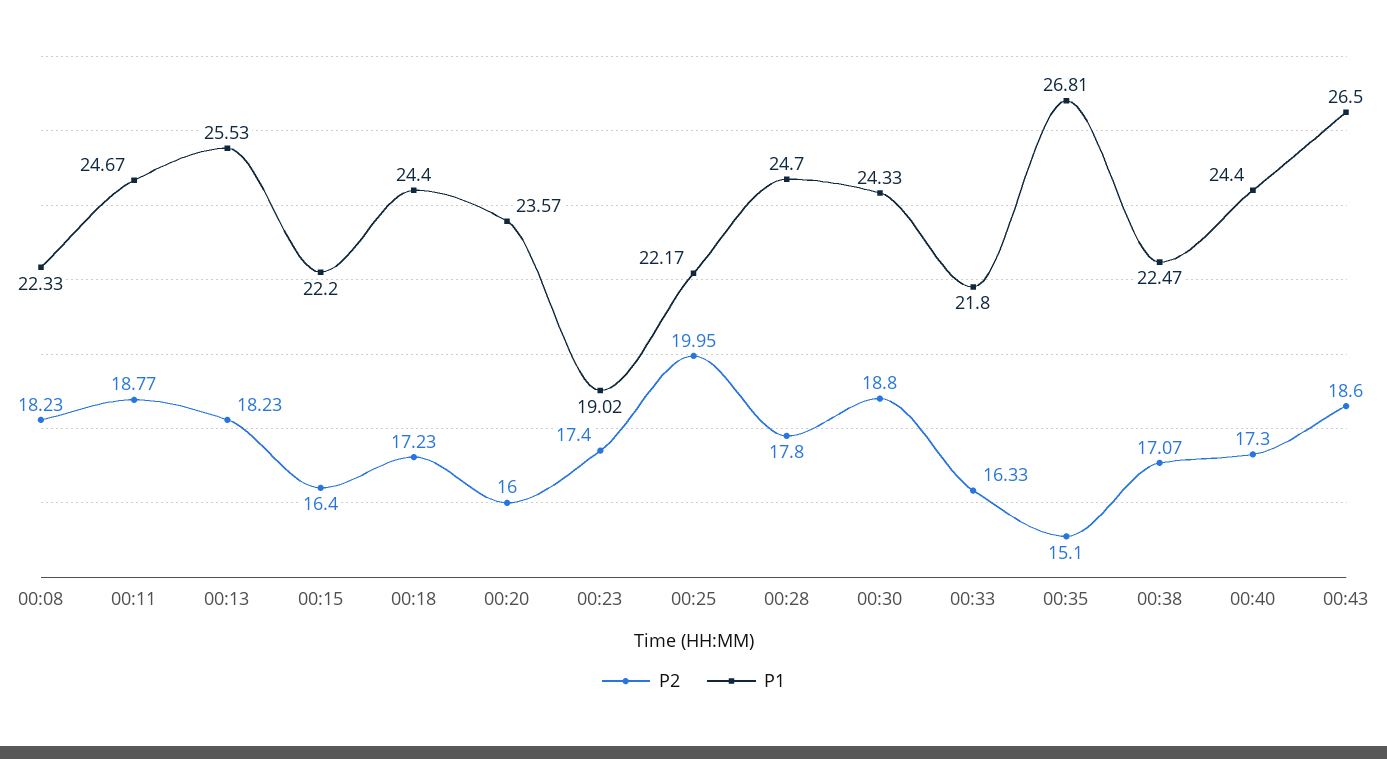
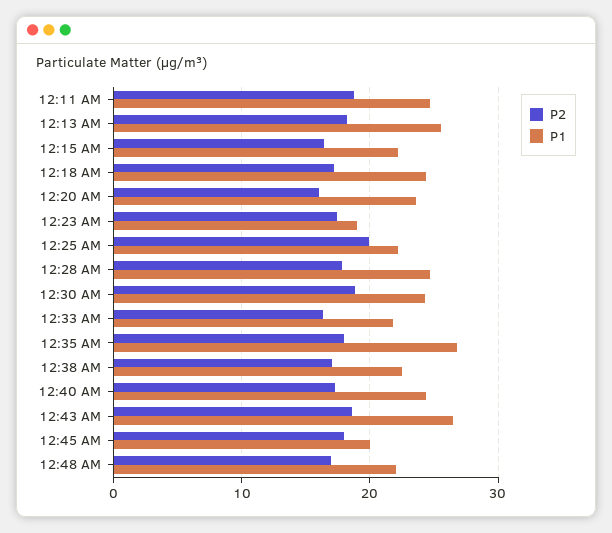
P2, 00:08: 18.23 -> none
P1, 00:08: 22.33 -> none
P2, 00:35: 15.1 -> 18
P2, 12:45 AM: none -> 18
P1, 12:45 AM: none -> 20
P2, 12:48 AM: none -> 17
P1, 12:48 AM: none -> 22

